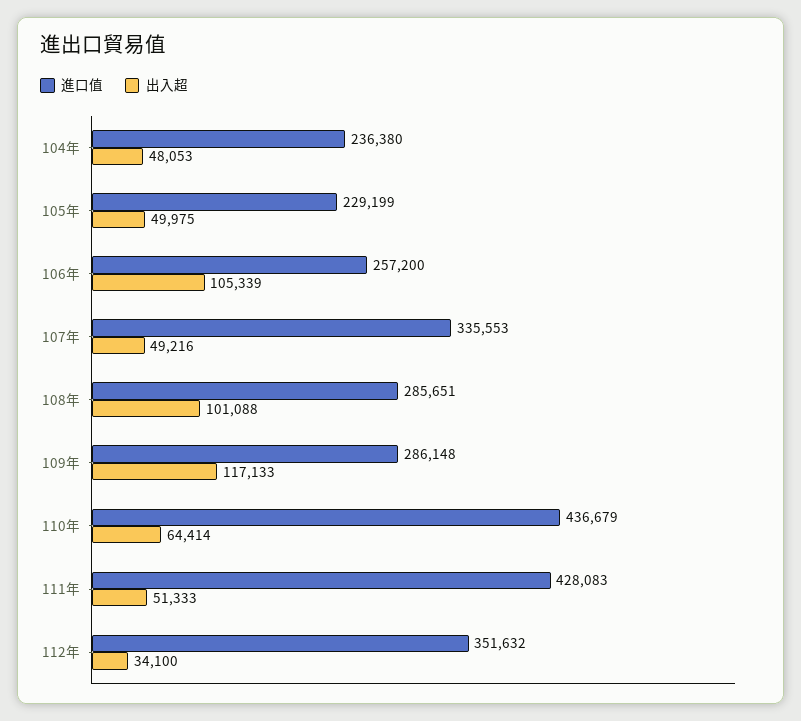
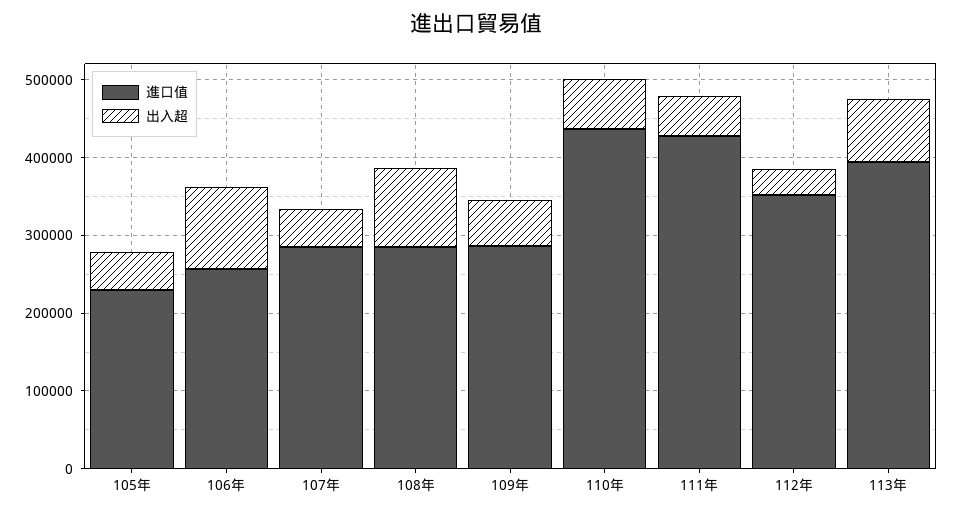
進口值, 104年: 236380 -> none
出入超, 104年: 48053 -> none
進口值, 107年: 335553 -> 280000
出入超, 109年: 117133 -> 60000
進口值, 113年: none -> 400000
出入超, 113年: none -> 80000

